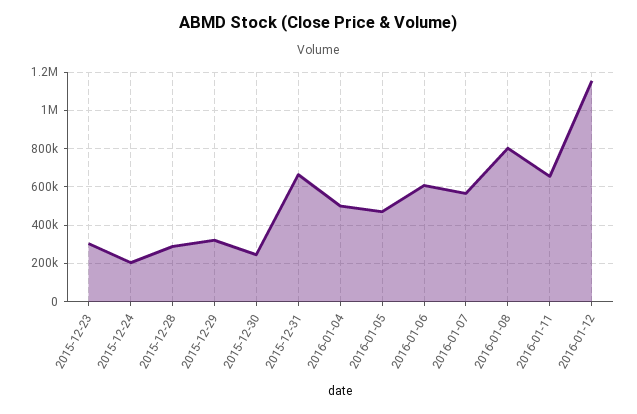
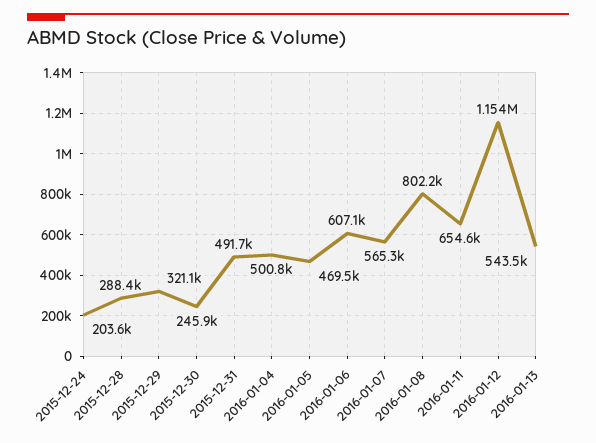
2015-12-23: 300000 -> none
2015-12-31: 650000 -> 491700
2016-01-13: none -> 543500

